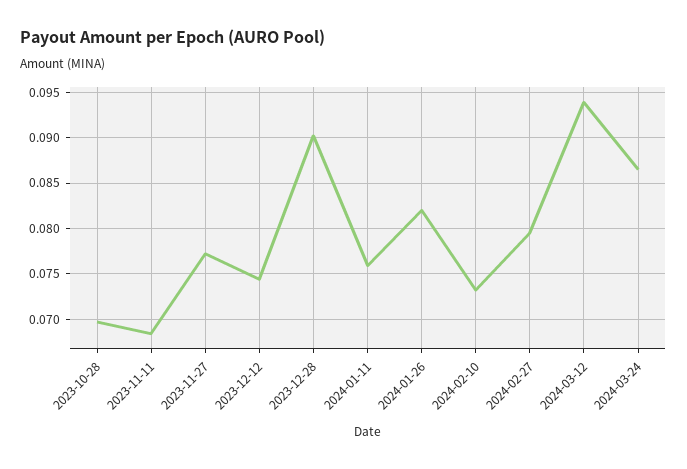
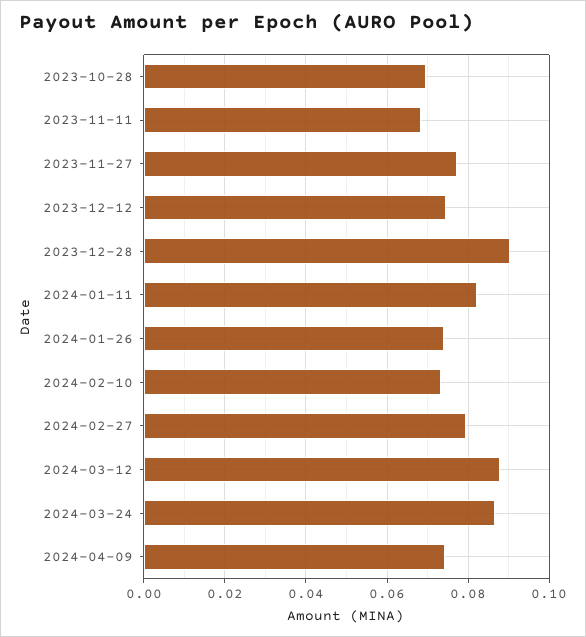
2024-01-11: 0.076 -> 0.082
2024-01-26: 0.082 -> 0.074
2024-03-12: 0.094 -> 0.088
2024-04-09: none -> 0.074

